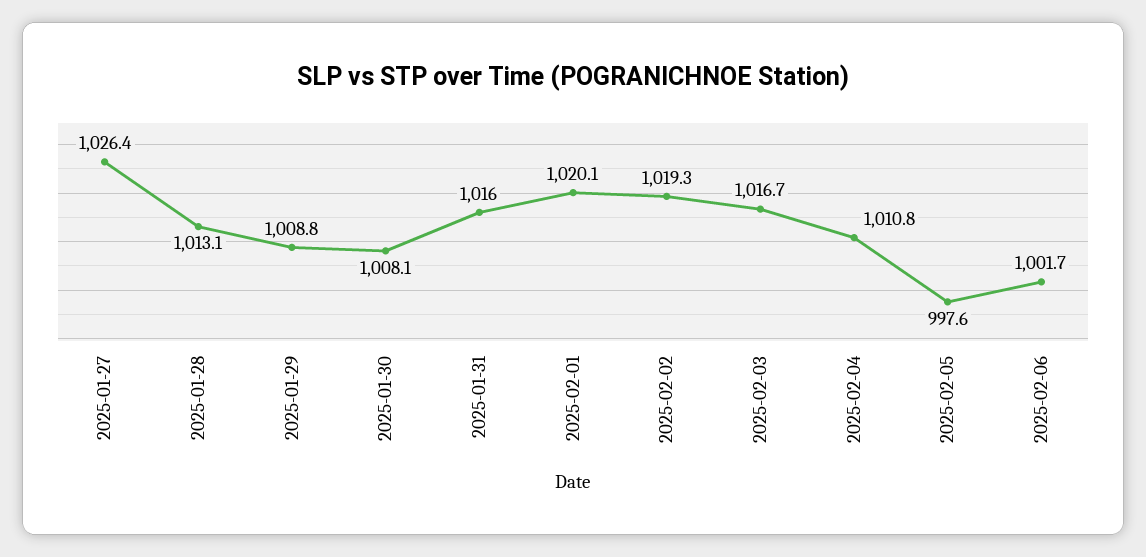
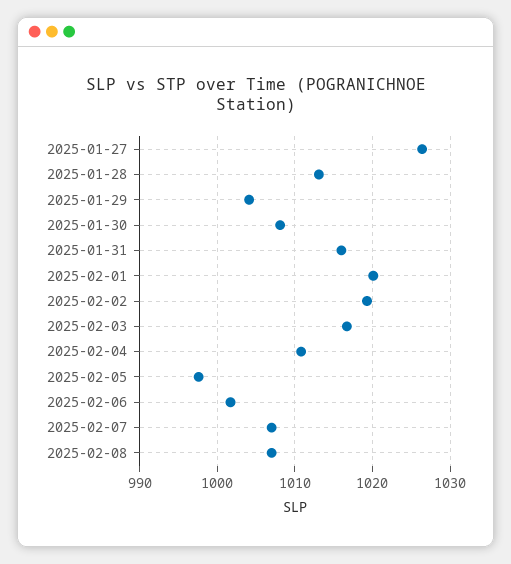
2025-01-29: 1008.8 -> 1004
2025-02-07: none -> 1007
2025-02-08: none -> 1007

